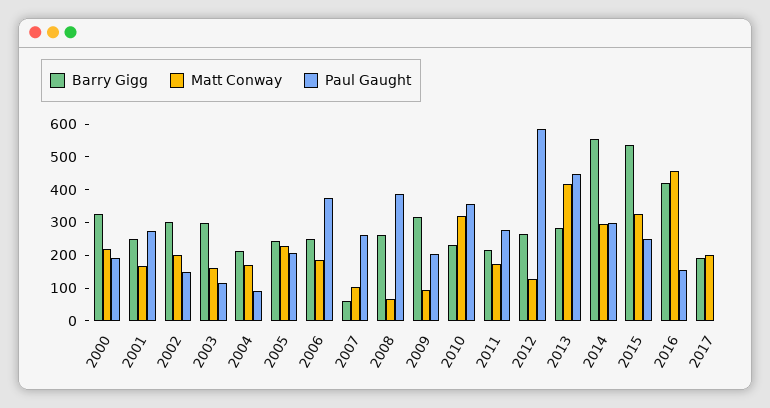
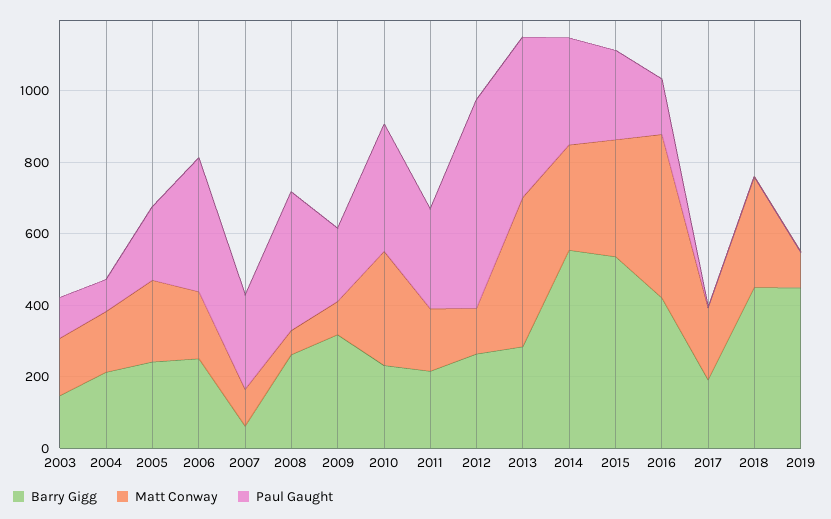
Barry Gigg, 2000: 325 -> none
Matt Conway, 2000: 225 -> none
Paul Gaught, 2000: 200 -> none
Barry Gigg, 2001: 250 -> none
Matt Conway, 2001: 175 -> none
Paul Gaught, 2001: 275 -> none
Barry Gigg, 2002: 300 -> none
Matt Conway, 2002: 200 -> none
Paul Gaught, 2002: 150 -> none
Barry Gigg, 2003: 300 -> 150
Barry Gigg, 2018: none -> 450
Matt Conway, 2018: none -> 300
Paul Gaught, 2018: none -> 0
Barry Gigg, 2019: none -> 450
Matt Conway, 2019: none -> 100
Paul Gaught, 2019: none -> 0

